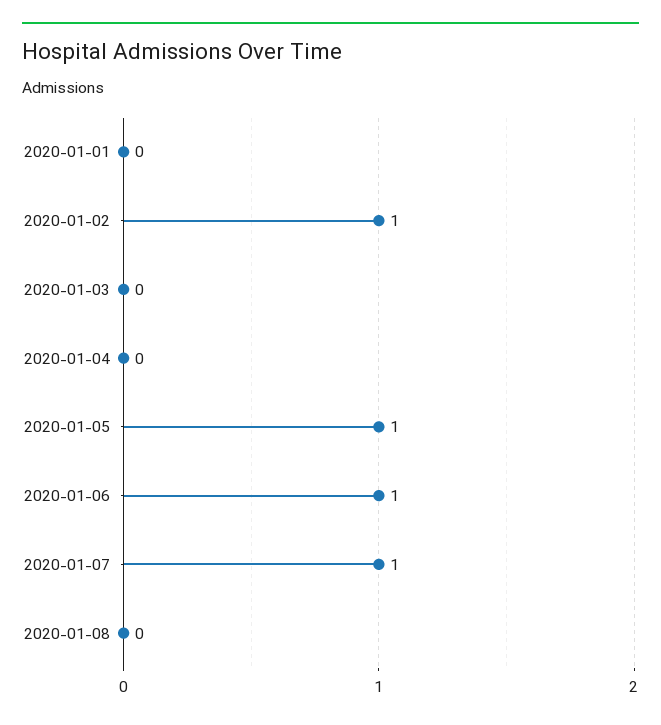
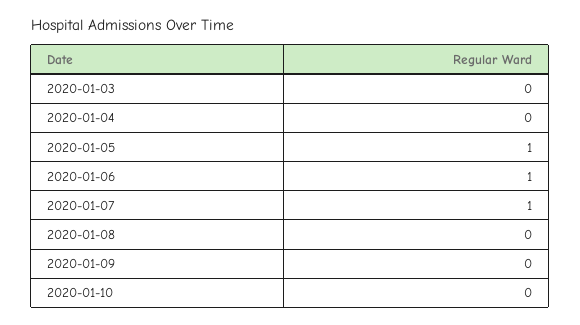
2020-01-01: 0 -> none
2020-01-02: 1 -> none
2020-01-09: none -> 0
2020-01-10: none -> 0

